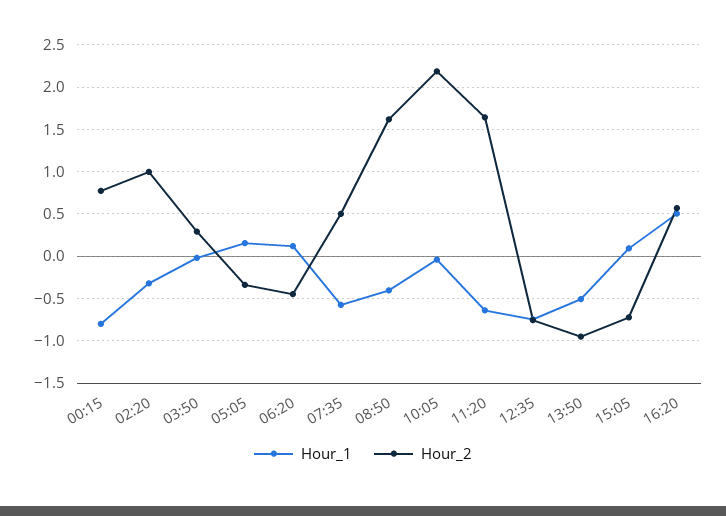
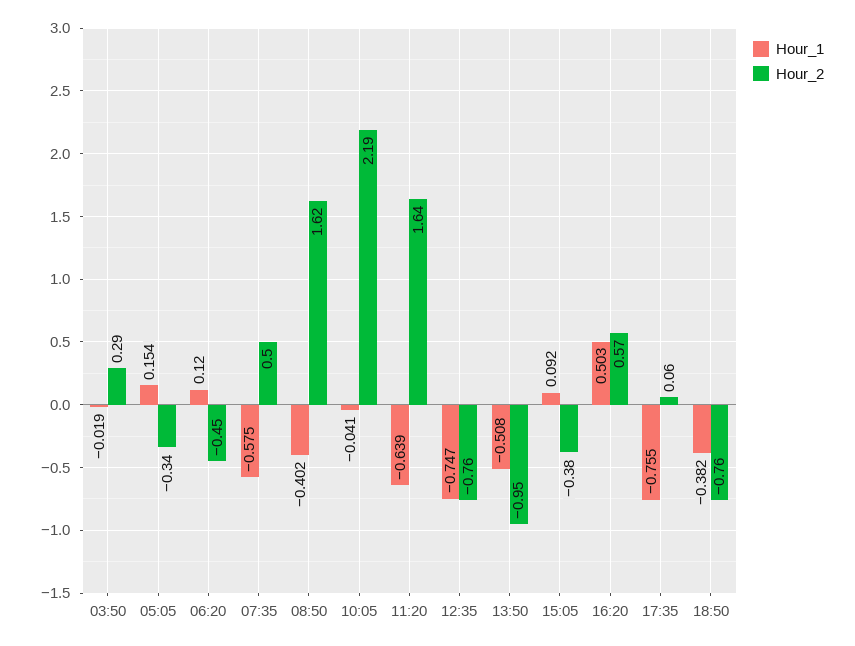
Hour_1, 00:15: -0.8 -> none
Hour_2, 00:15: 0.8 -> none
Hour_1, 02:20: -0.3 -> none
Hour_2, 02:20: 1 -> none
Hour_2, 15:05: -0.7 -> -0.38
Hour_1, 17:35: none -> -0.755
Hour_2, 17:35: none -> 0.06
Hour_1, 18:50: none -> -0.382
Hour_2, 18:50: none -> -0.76

